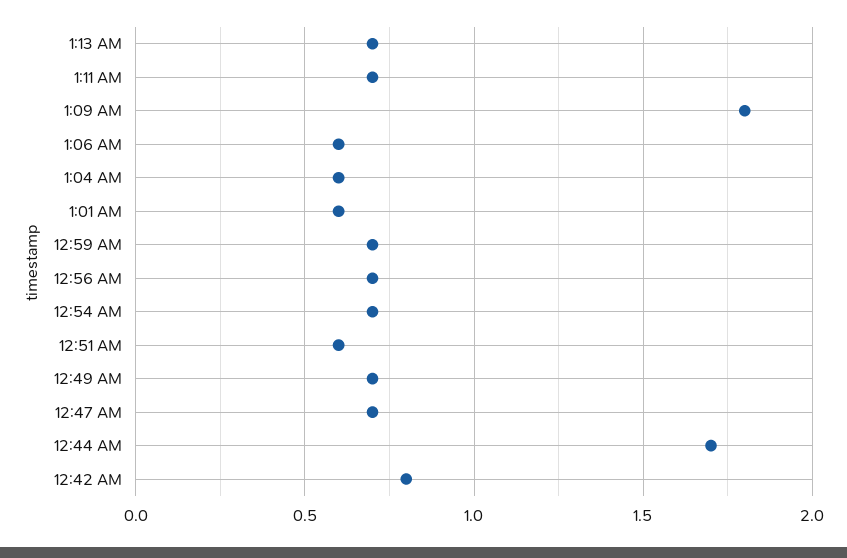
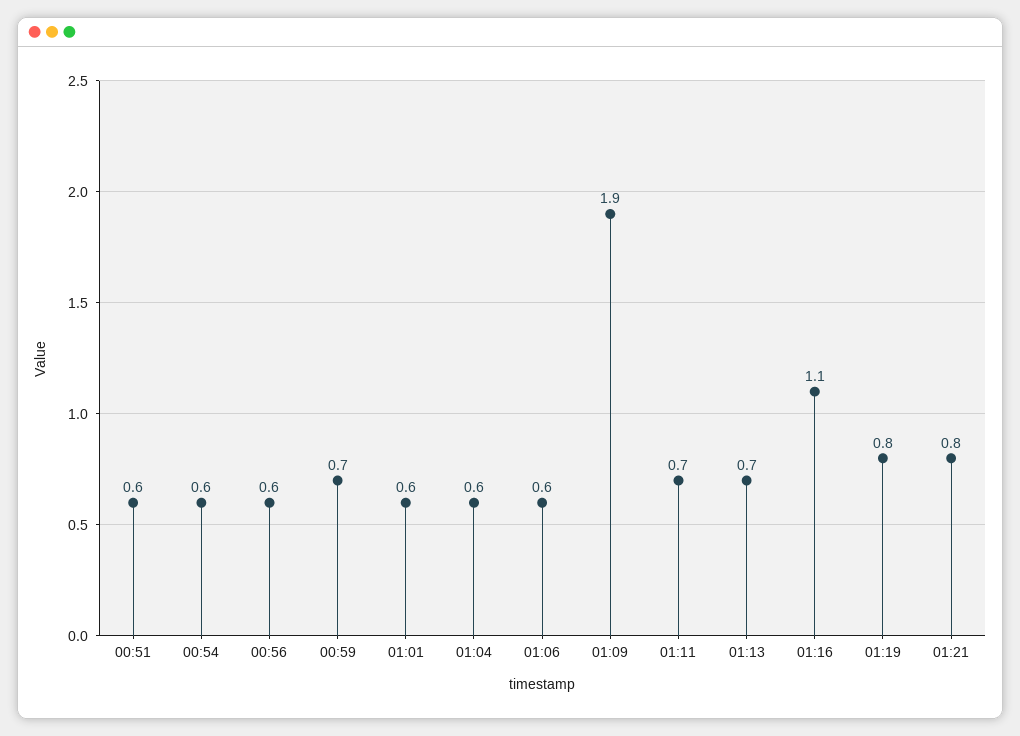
1:09 AM: 1.8 -> 1.9
12:56 AM: 0.7 -> 0.6
12:54 AM: 0.7 -> 0.6
12:49 AM: 0.7 -> none
12:47 AM: 0.7 -> none
12:44 AM: 1.7 -> none
12:42 AM: 0.8 -> none
01:16: none -> 1.1
01:19: none -> 0.8
01:21: none -> 0.8

